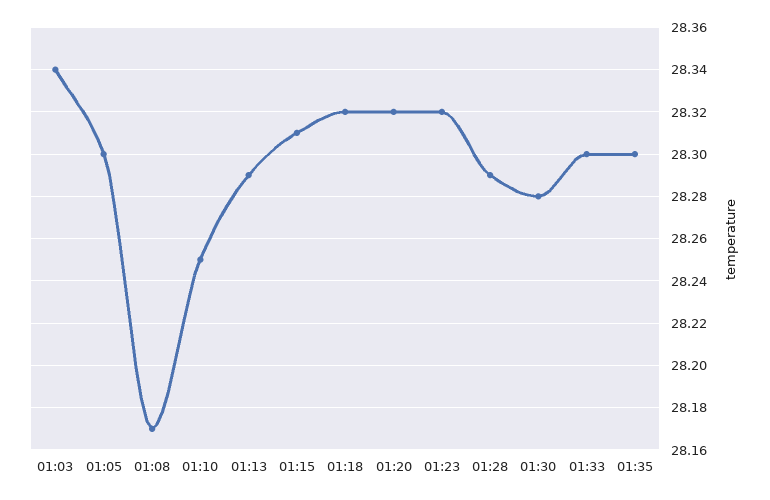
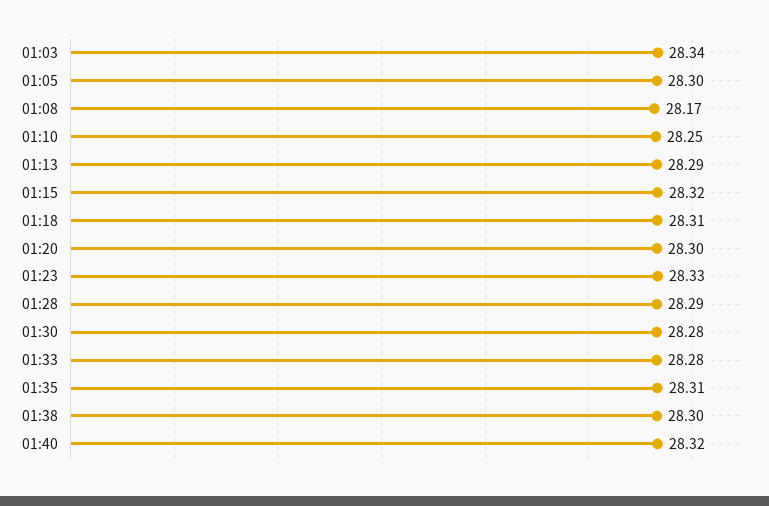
01:15: 28.31 -> 28.32
01:18: 28.32 -> 28.31
01:20: 28.32 -> 28.3
01:23: 28.32 -> 28.33
01:33: 28.3 -> 28.28
01:35: 28.3 -> 28.31
01:38: none -> 28.3
01:40: none -> 28.32

